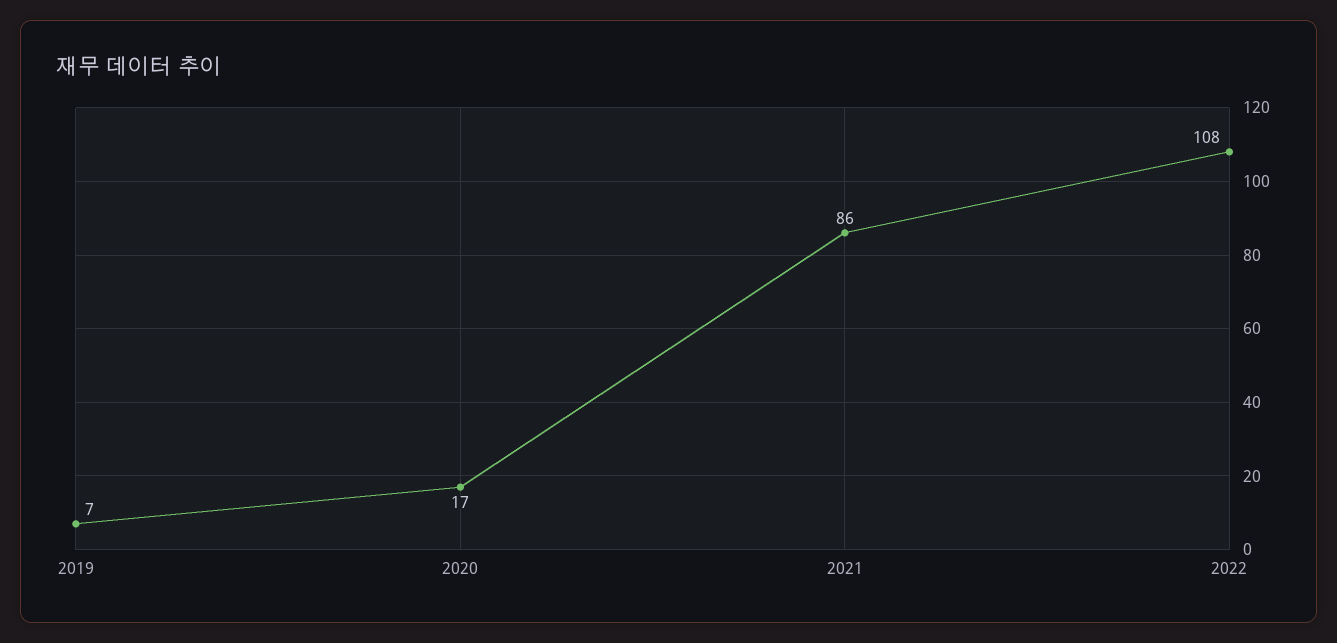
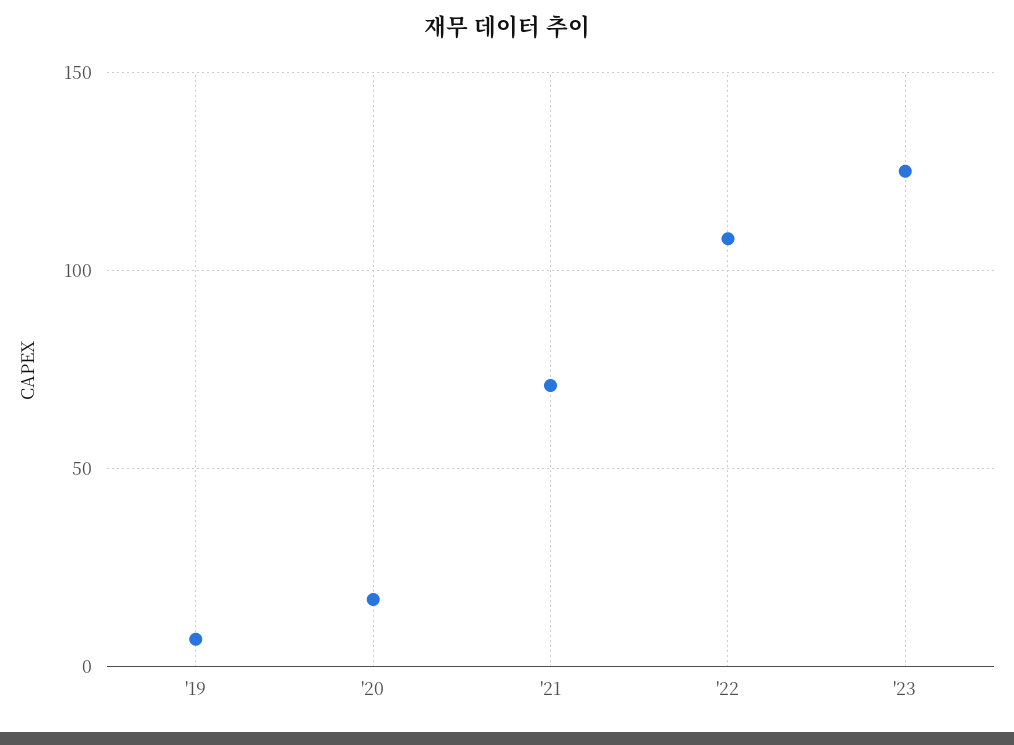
2021: 86 -> 70
'23: none -> 125

